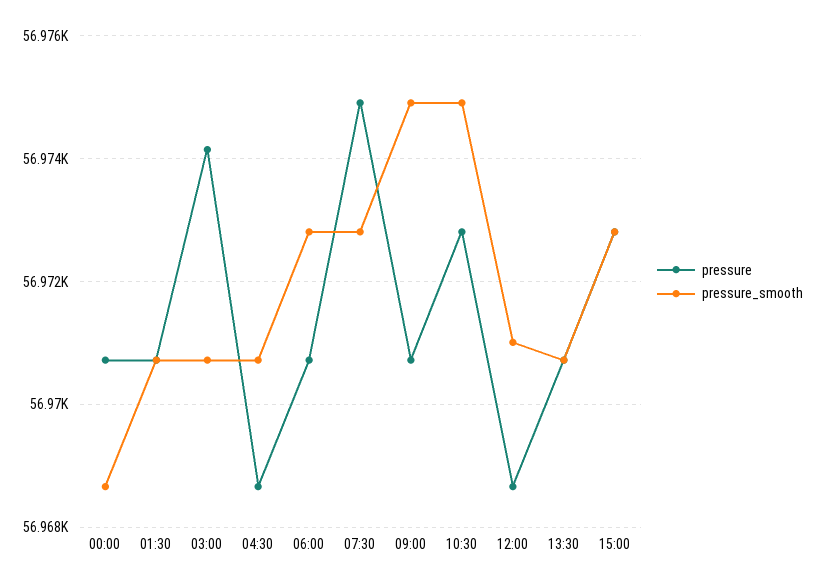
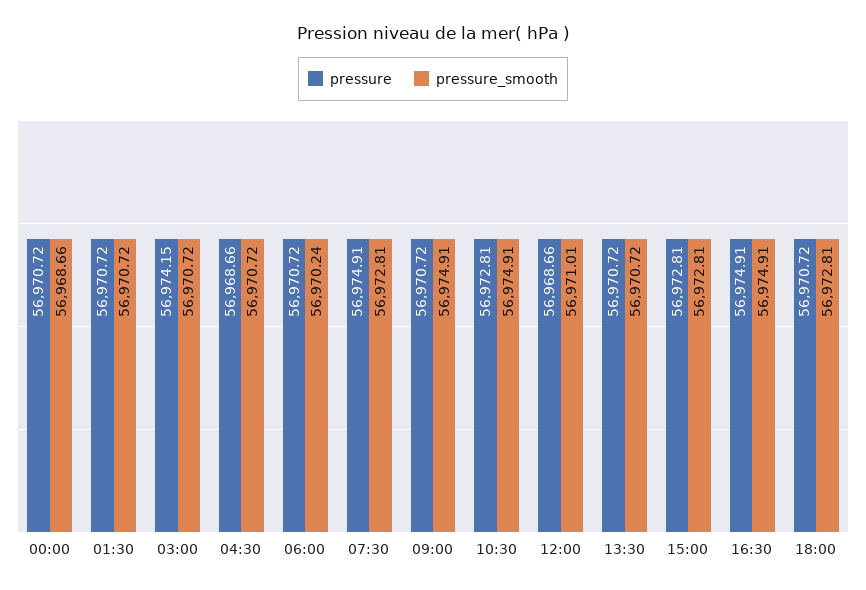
pressure_smooth, 06:00: 56972.8 -> 56970.24
pressure, 16:30: none -> 56974.91
pressure_smooth, 16:30: none -> 56974.91
pressure, 18:00: none -> 56970.72
pressure_smooth, 18:00: none -> 56972.81

